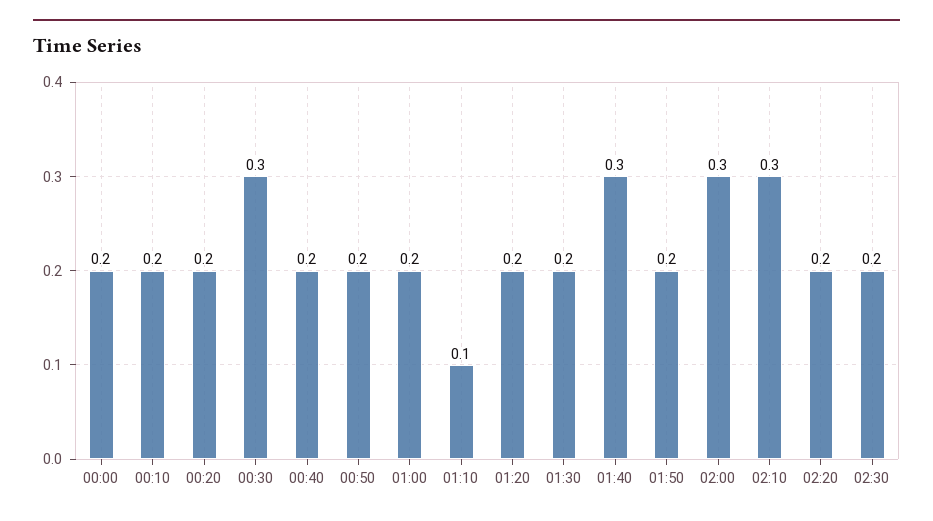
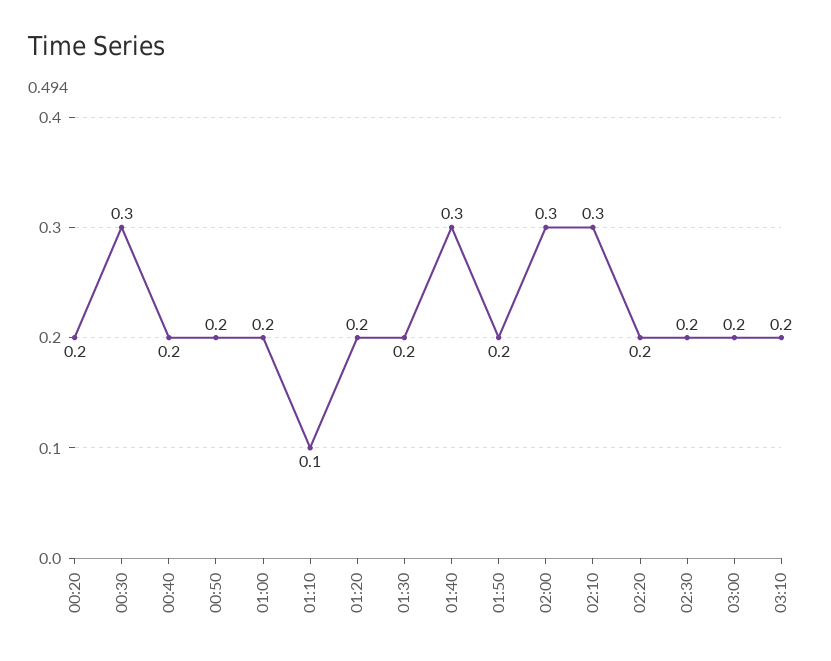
00:00: 0.2 -> none
00:10: 0.2 -> none
03:00: none -> 0.2
03:10: none -> 0.2

